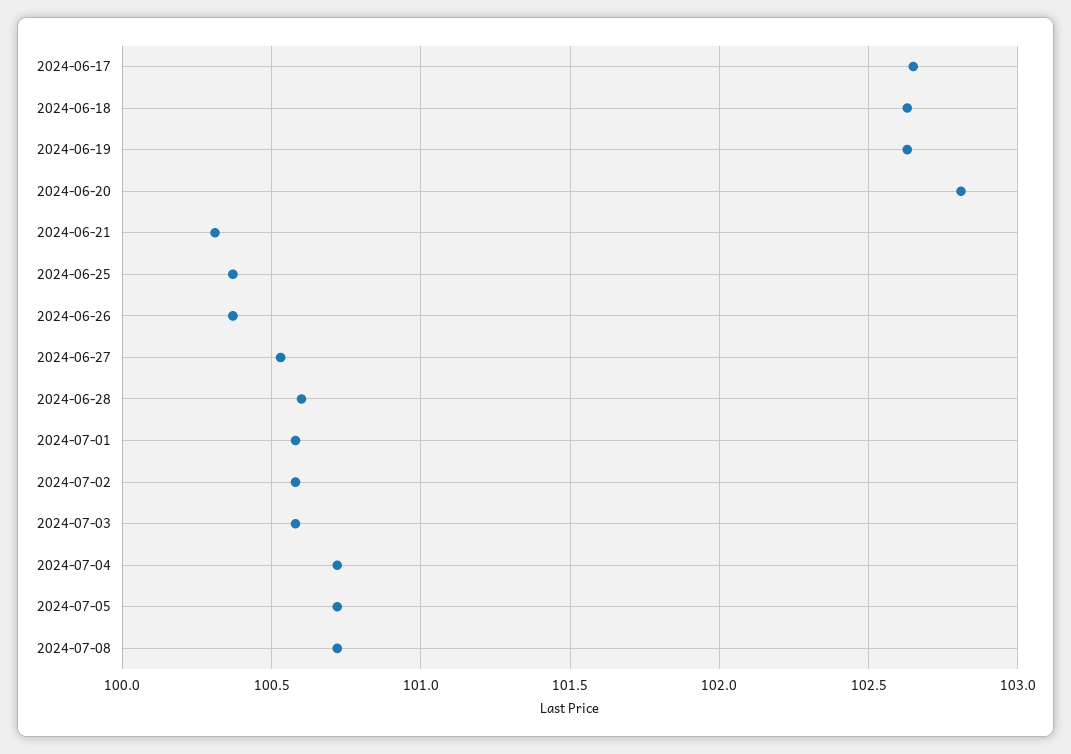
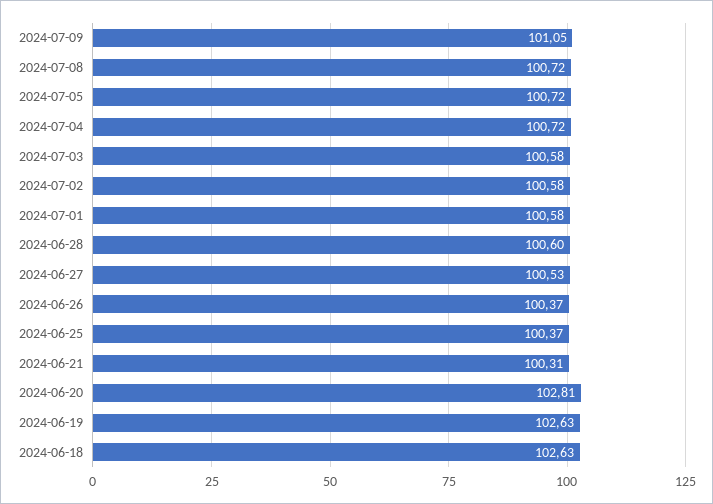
2024-06-17: 102.65 -> none
2024-07-09: none -> 101.05

